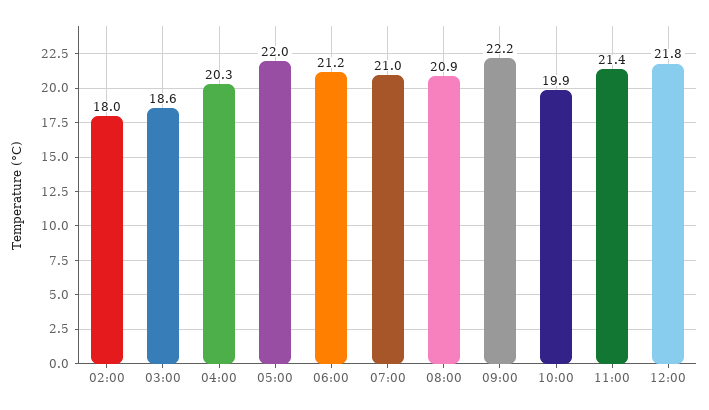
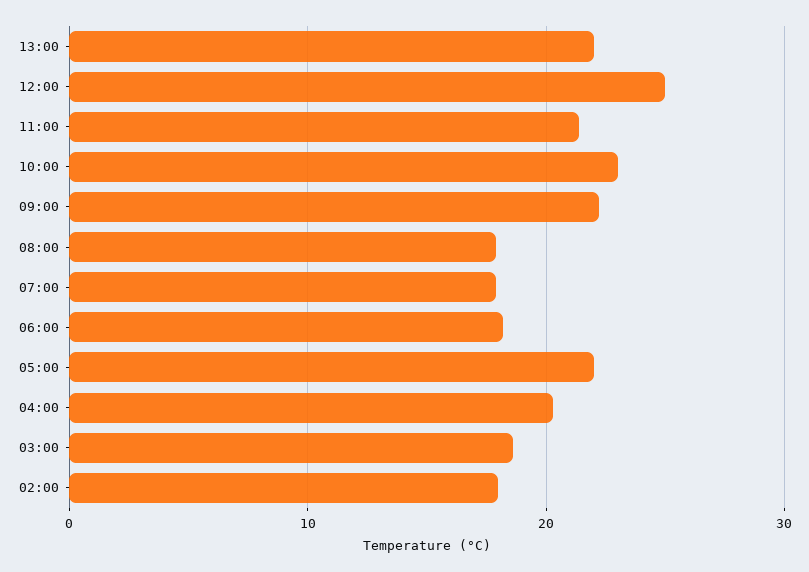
06:00: 21.2 -> 18
07:00: 21 -> 18
08:00: 20.9 -> 18
10:00: 19.9 -> 23
12:00: 21.8 -> 25
13:00: none -> 22

